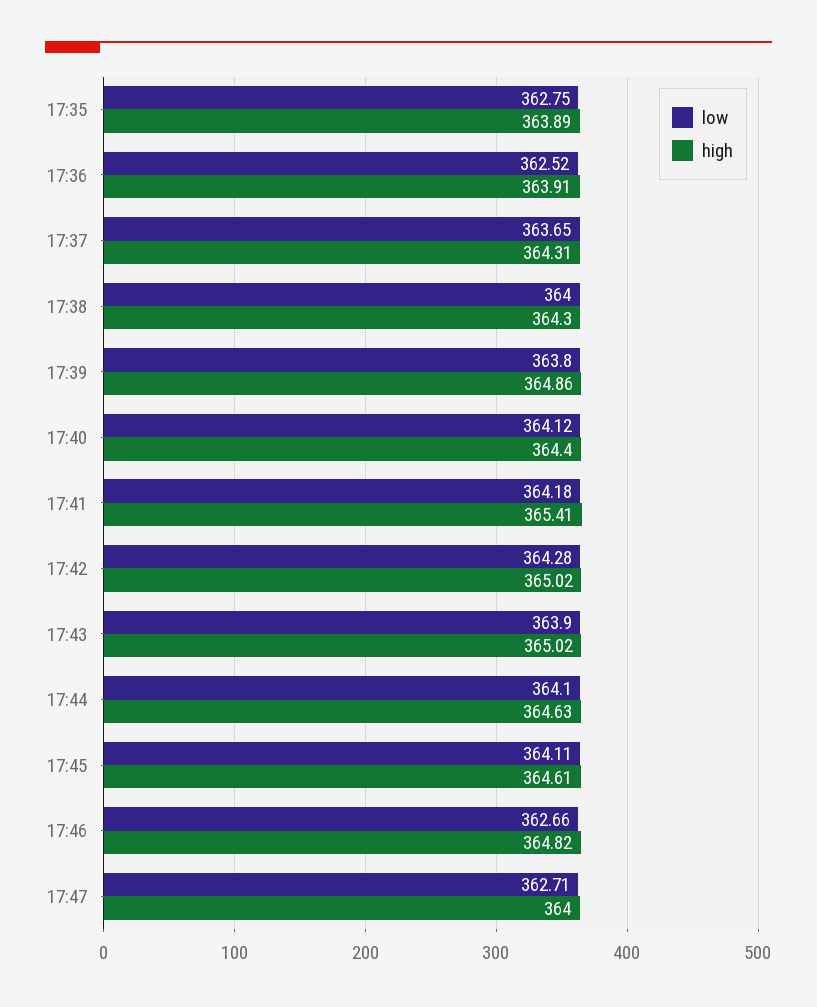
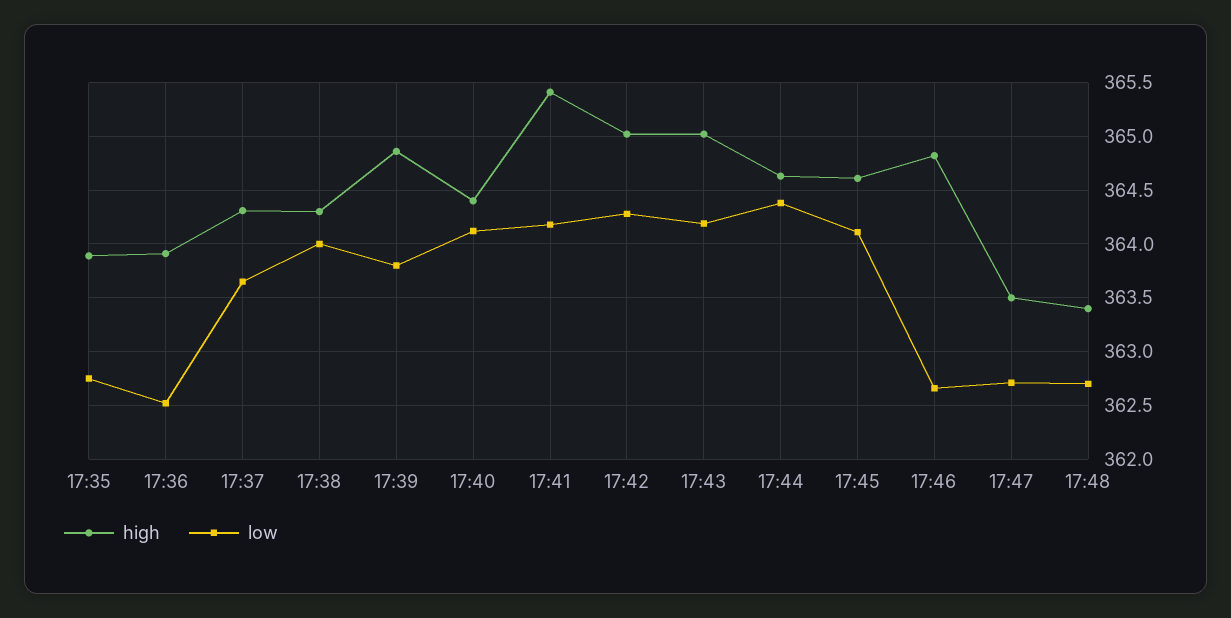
low, 17:43: 363.9 -> 364.2
low, 17:44: 364.1 -> 364.4
high, 17:47: 364 -> 363.5
high, 17:48: none -> 363.4
low, 17:48: none -> 362.7

